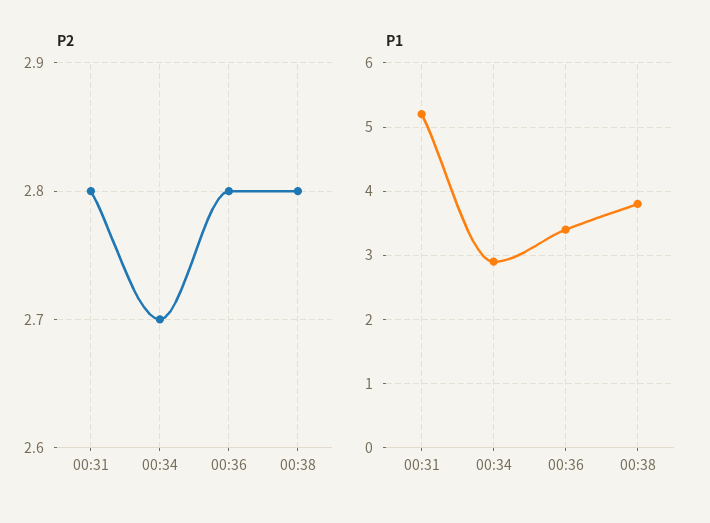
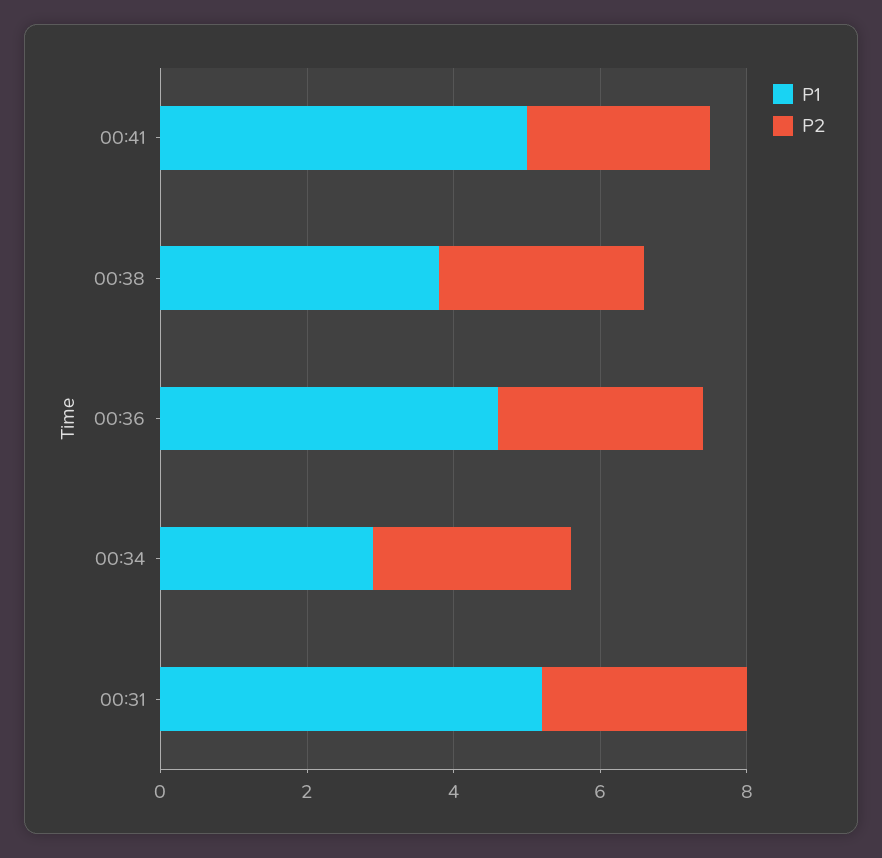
P1, 00:36: 3.4 -> 4.5
P1, 00:41: none -> 5
P2, 00:41: none -> 2.5

